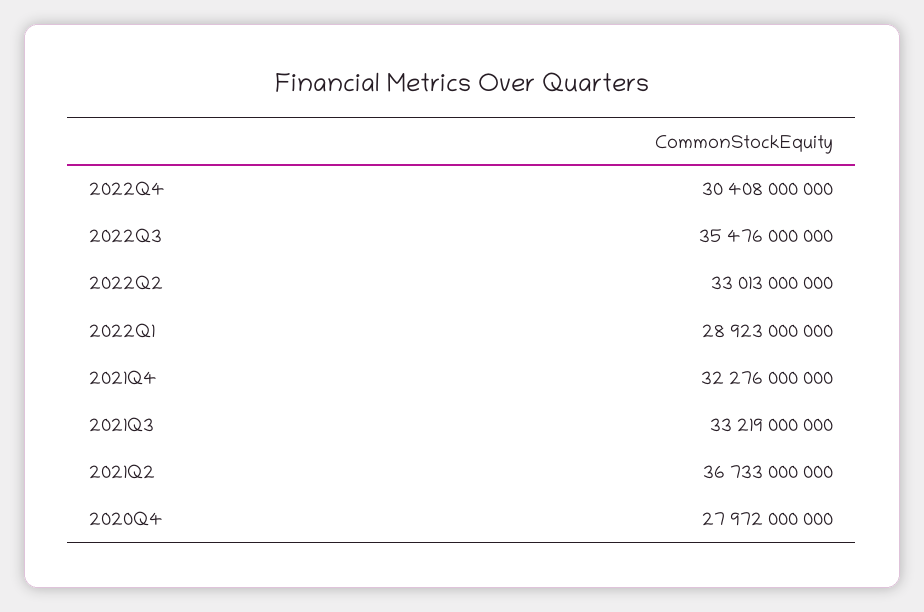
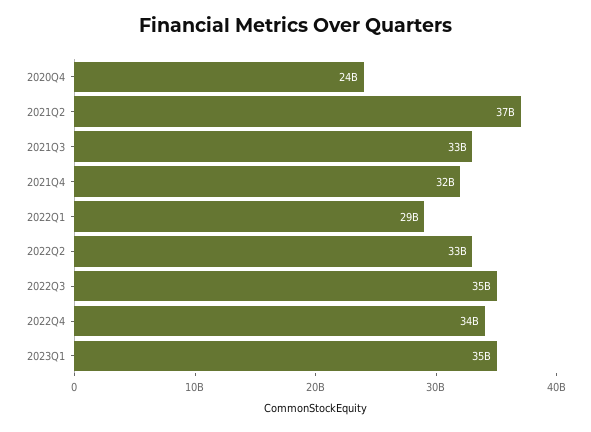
2022Q4: 30408000000 -> 34000000000
2020Q4: 27972000000 -> 24000000000
2023Q1: none -> 35000000000

